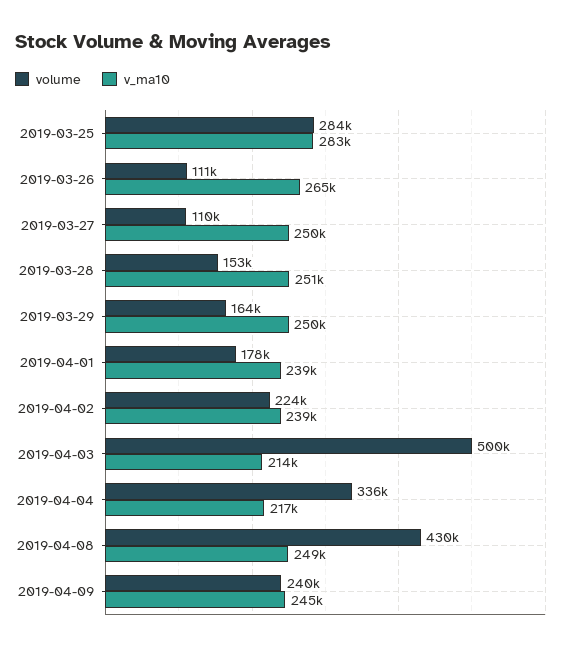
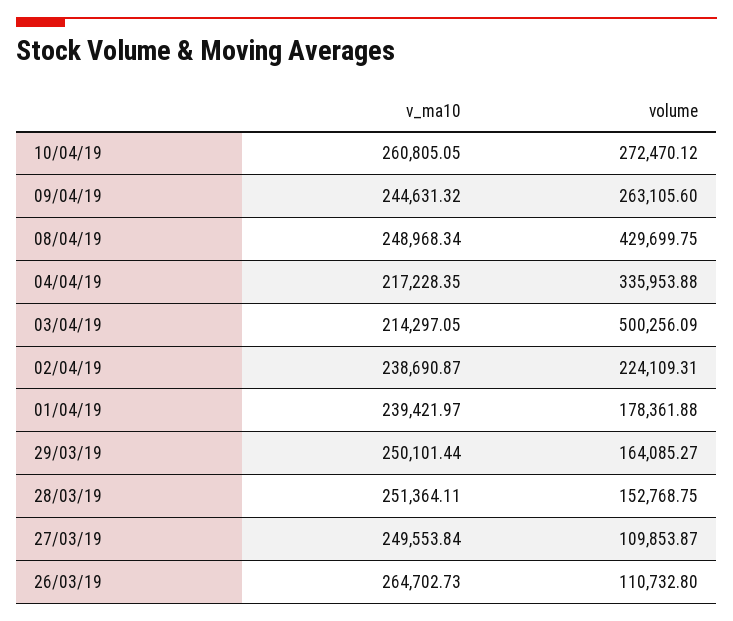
volume, 2019-03-25: 284000 -> none
v_ma10, 2019-03-25: 283000 -> none
volume, 2019-04-09: 240000 -> 263105.6
v_ma10, 10/04/19: none -> 260805.05
volume, 10/04/19: none -> 272470.12

